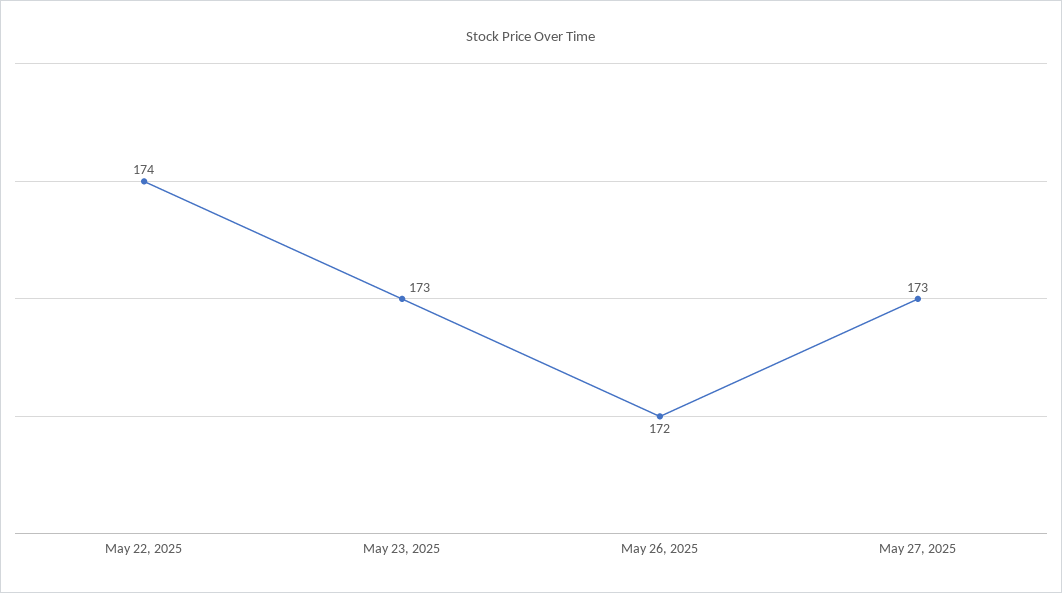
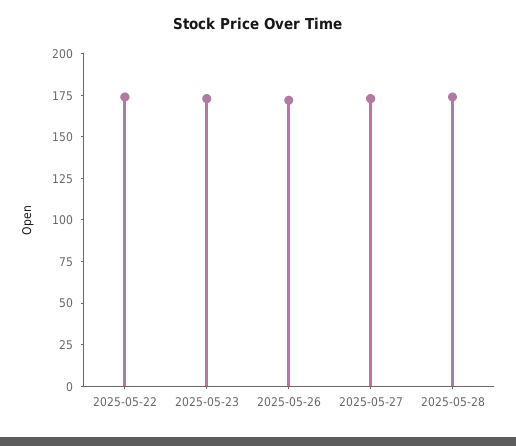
2025-05-28: none -> 175

